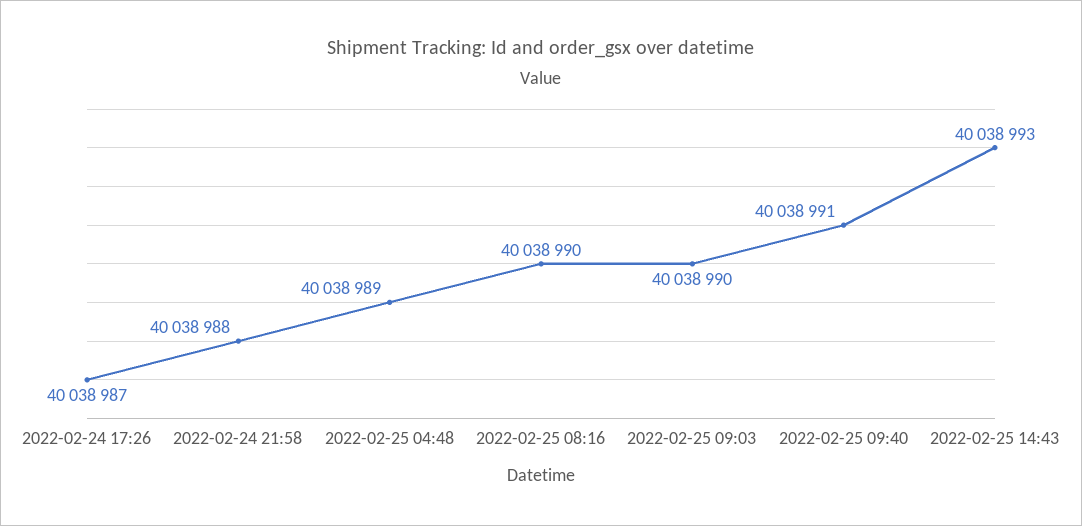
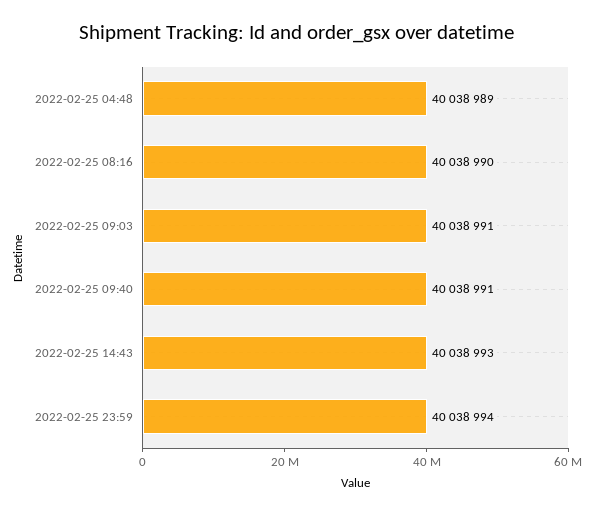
2022-02-24 17:26: 40038987 -> none
2022-02-24 21:58: 40038988 -> none
2022-02-25 09:03: 40038990 -> 40038991
2022-02-25 23:59: none -> 40038994

